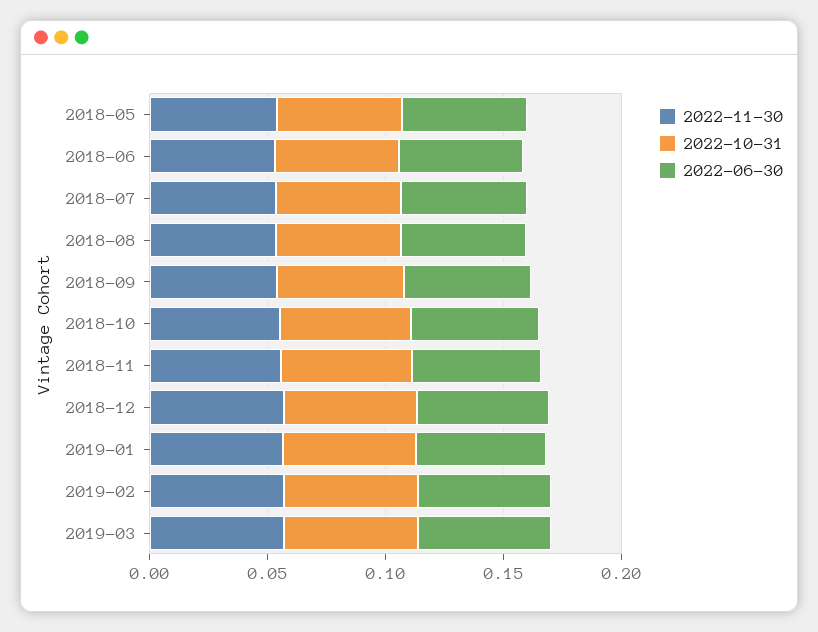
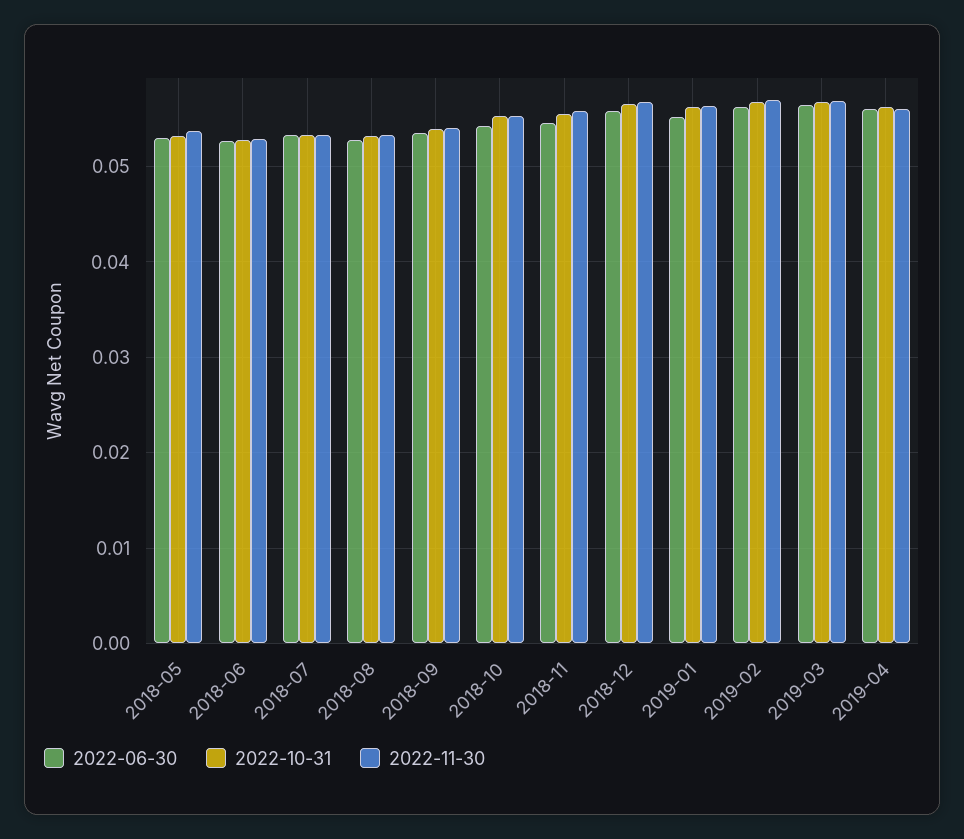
2022-06-30, 2019-04: none -> 0.056
2022-10-31, 2019-04: none -> 0.056
2022-11-30, 2019-04: none -> 0.056

